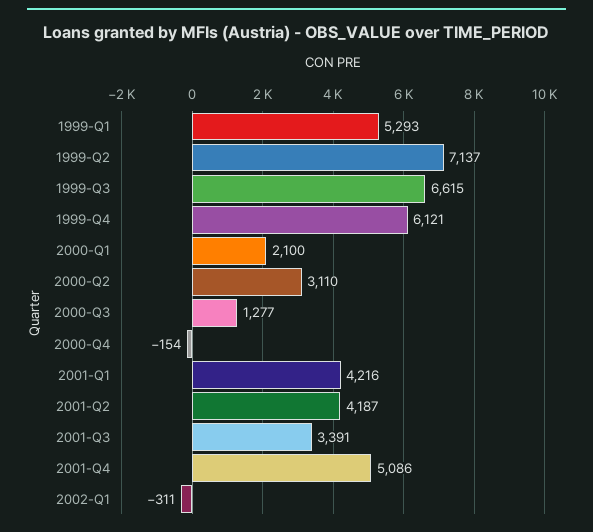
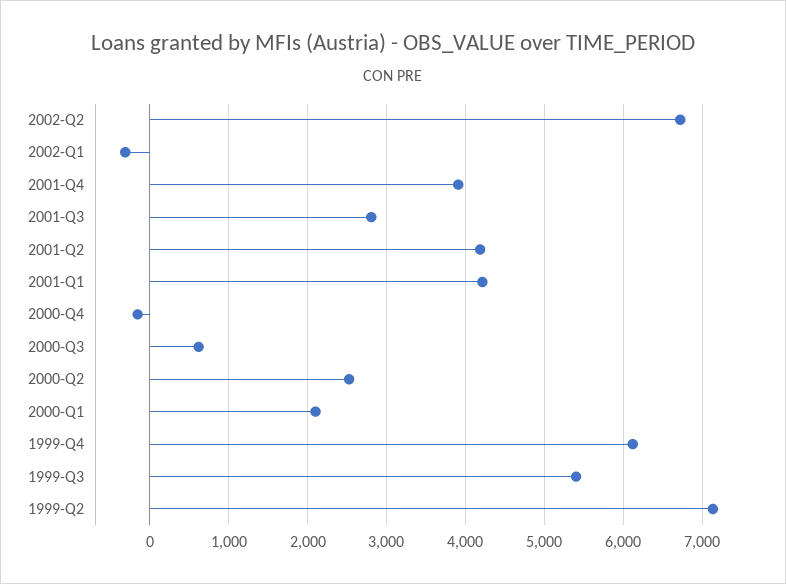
1999-Q1: 5293 -> none
1999-Q3: 6615 -> 5400
2000-Q2: 3110 -> 2500
2000-Q3: 1277 -> 600
2001-Q3: 3391 -> 2800
2001-Q4: 5086 -> 3900
2002-Q2: none -> 6700

